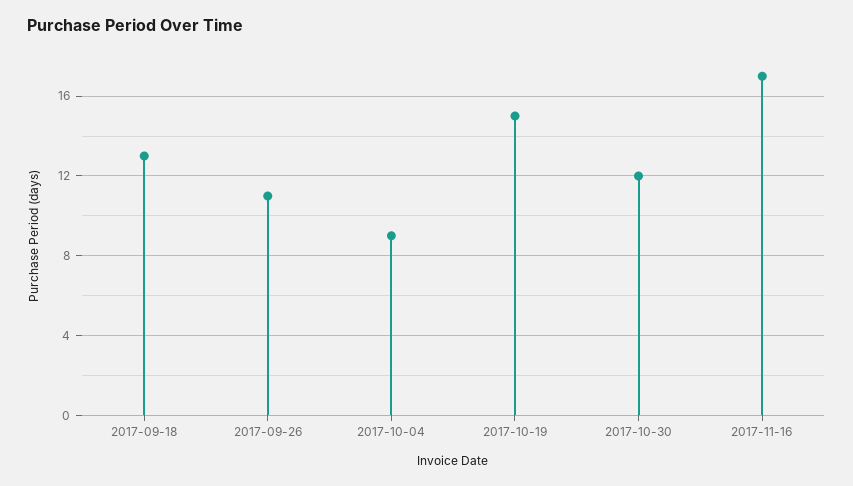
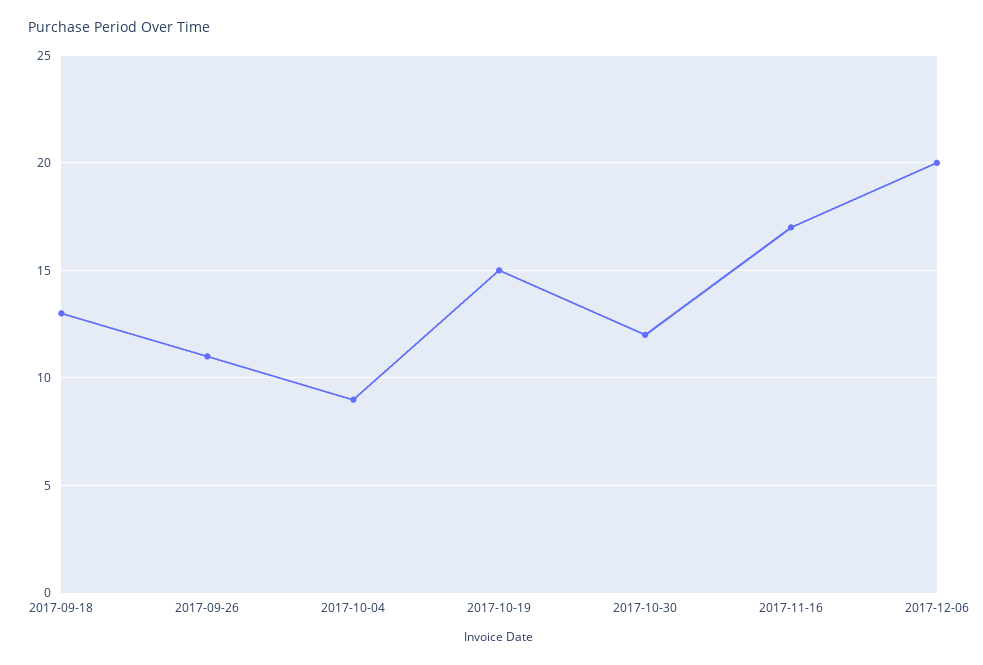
2017-12-06: none -> 20

